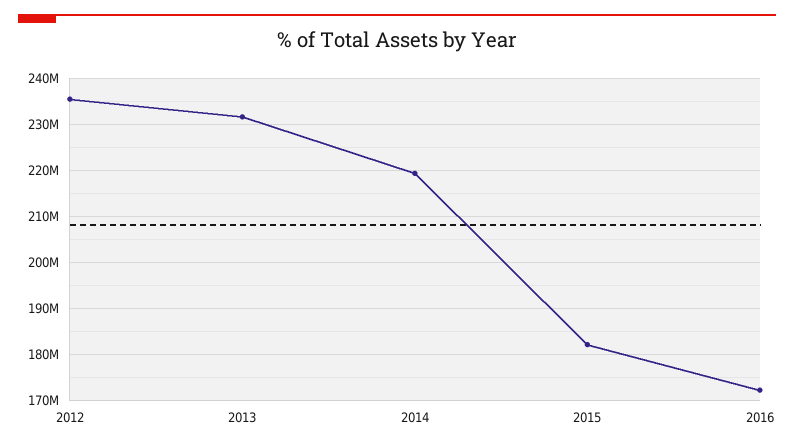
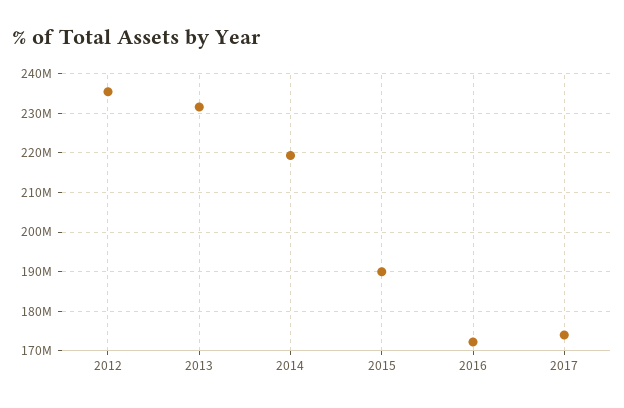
2015: 182000000 -> 190000000
2017: none -> 174000000

